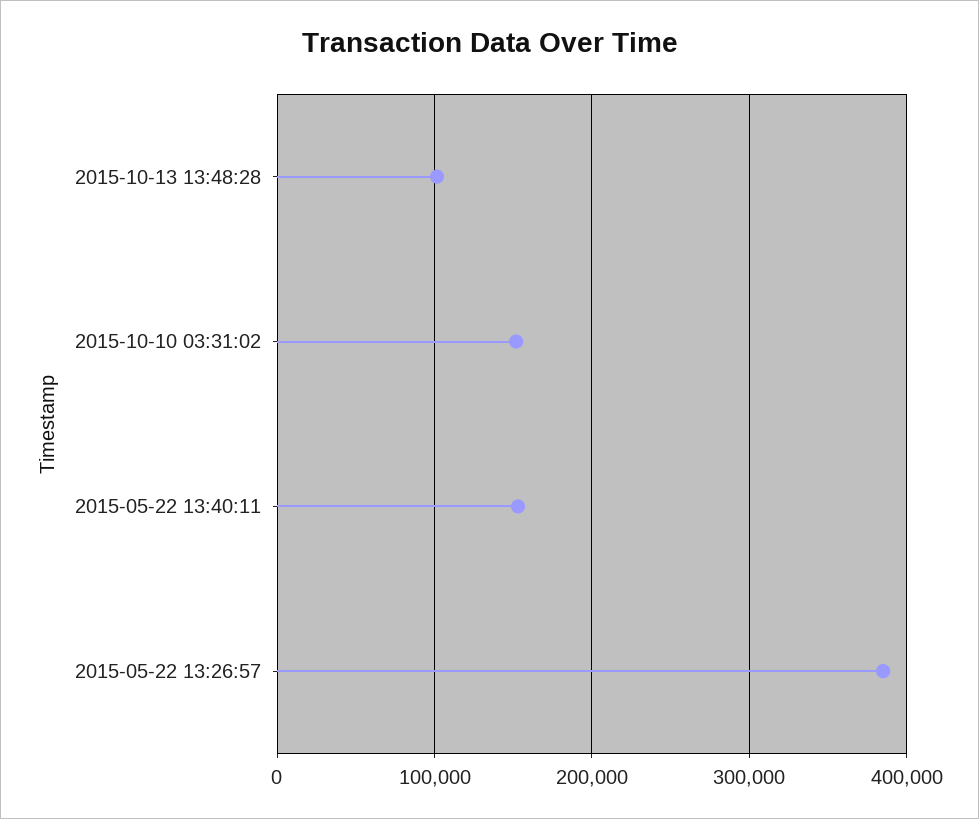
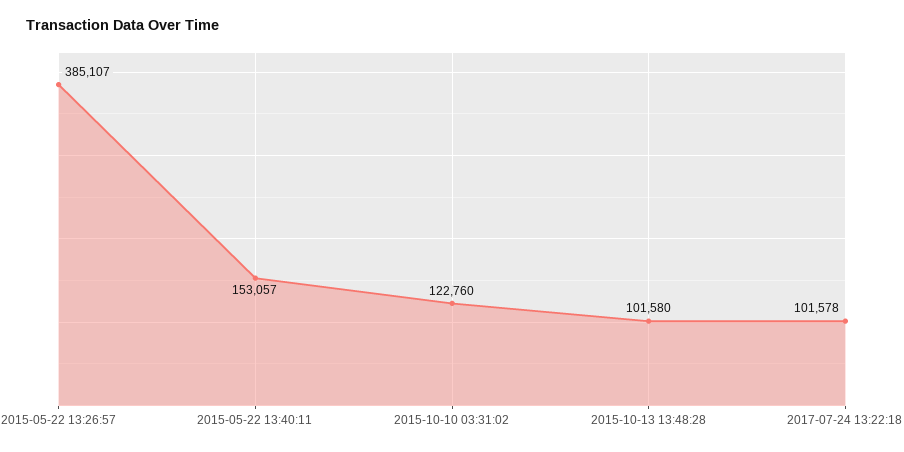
2015-10-10 03:31:02: 150000 -> 122760
2017-07-24 13:22:18: none -> 101578

